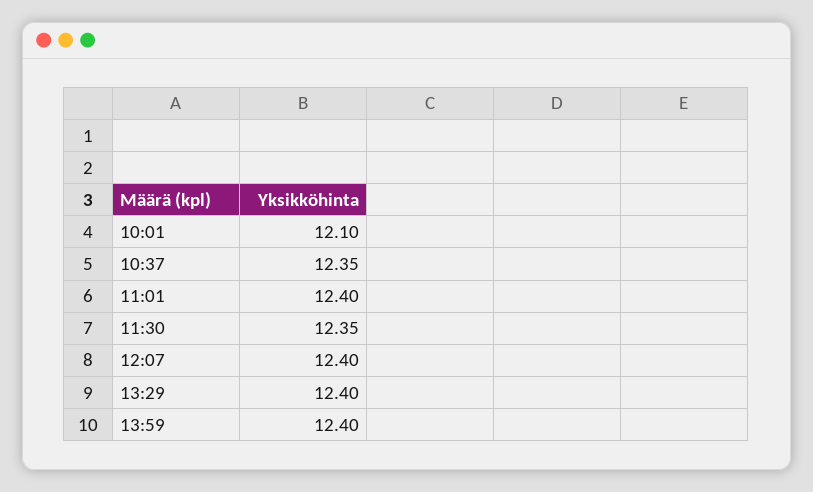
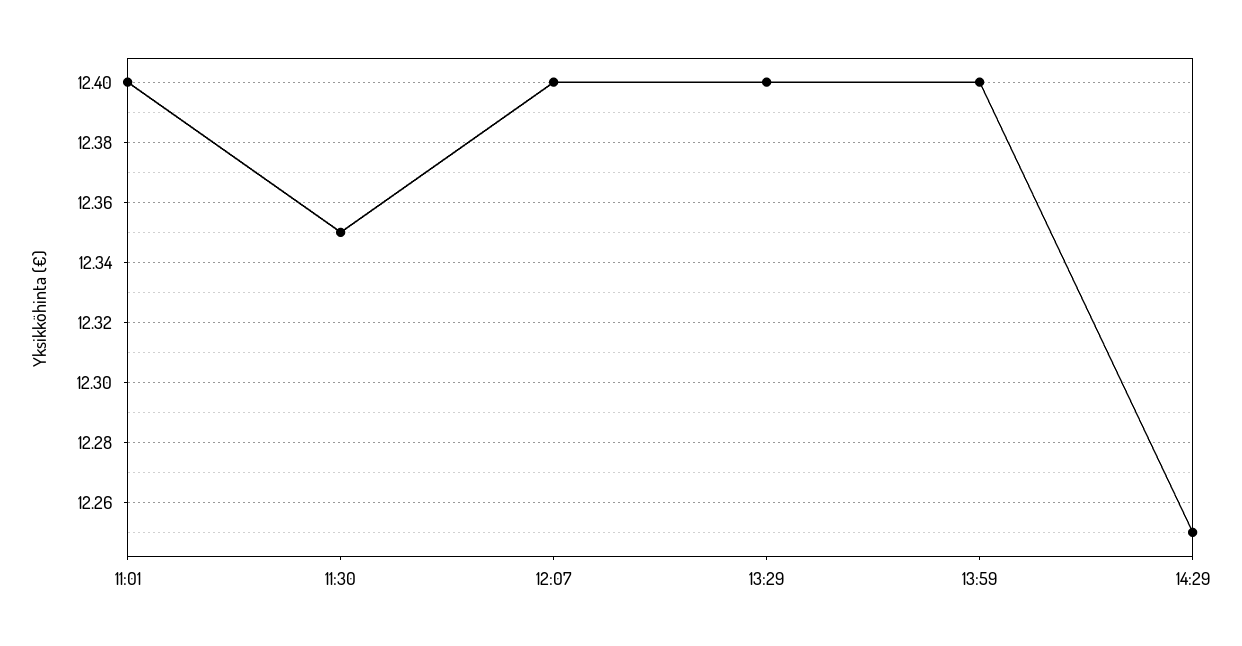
10:01: 12.1 -> none
10:37: 12.35 -> none
14:29: none -> 12.25

